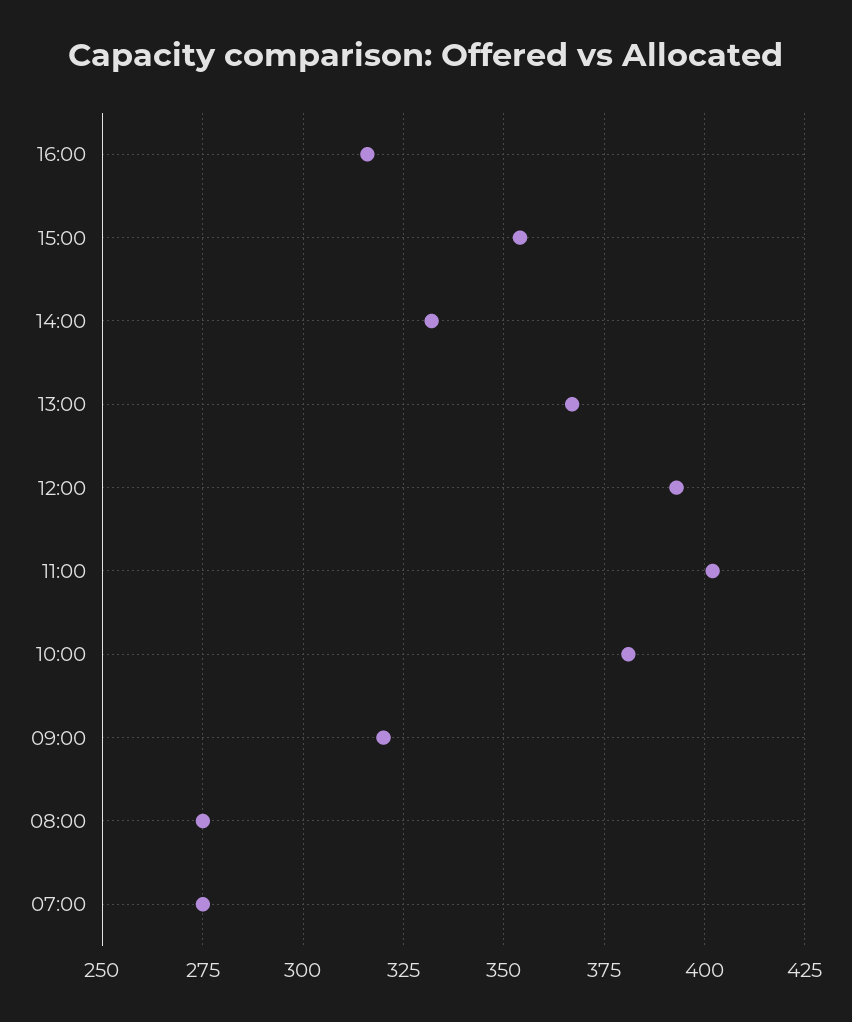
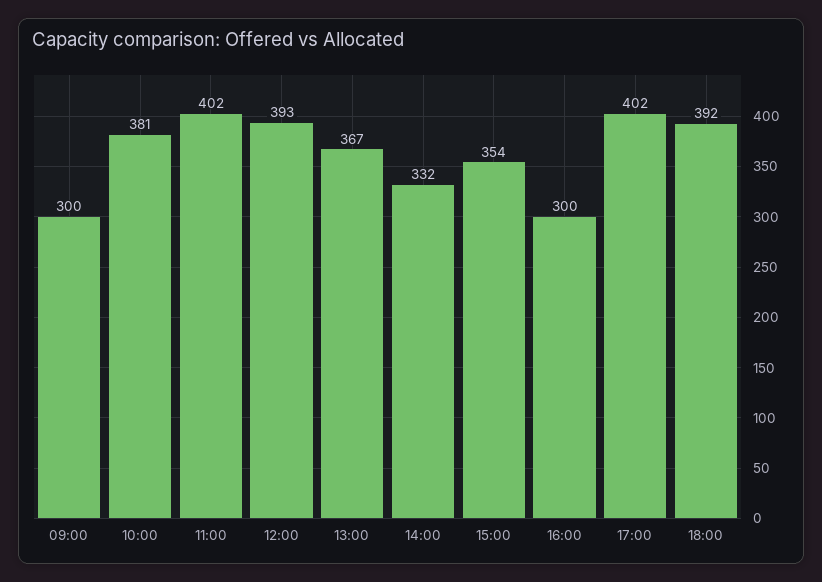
16:00: 315 -> 300
09:00: 320 -> 300
08:00: 275 -> none
07:00: 275 -> none
17:00: none -> 402
18:00: none -> 392

